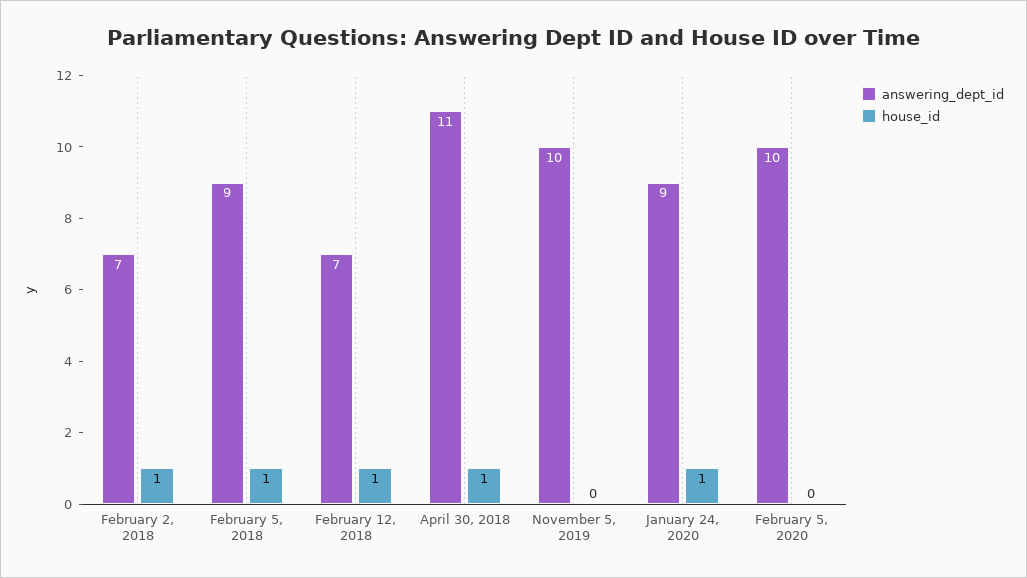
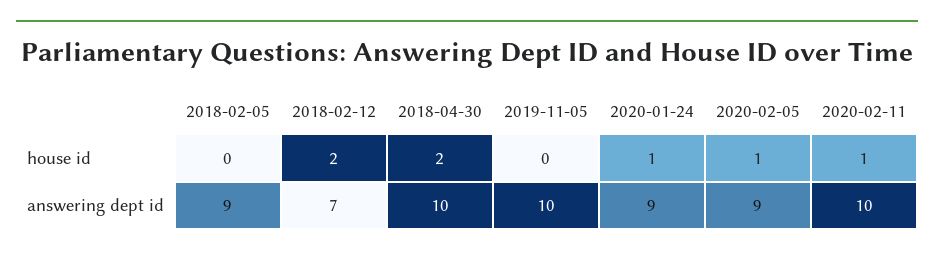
answering_dept_id, February 2, 2018: 7 -> none
house_id, February 2, 2018: 1 -> none
house_id, February 5, 2018: 1 -> 0
house_id, February 12, 2018: 1 -> 2
answering_dept_id, April 30, 2018: 11 -> 10
house_id, April 30, 2018: 1 -> 2
answering_dept_id, February 5, 2020: 10 -> 9
house_id, February 5, 2020: 0 -> 1
house_id, 2020-02-11: none -> 1
answering_dept_id, 2020-02-11: none -> 10

